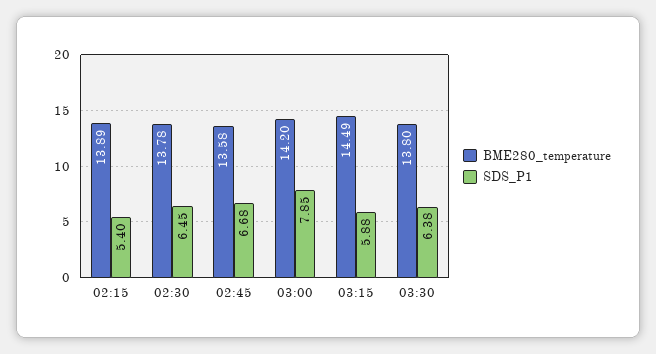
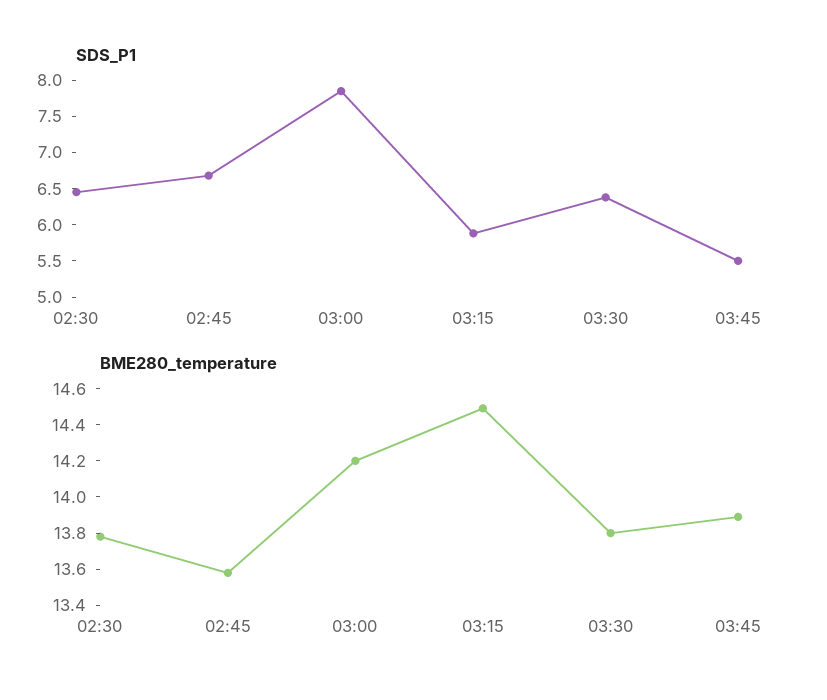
BME280_temperature, 02:15: 13.89 -> none
SDS_P1, 02:15: 5.4 -> none
SDS_P1, 03:45: none -> 5.5
BME280_temperature, 03:45: none -> 13.9

